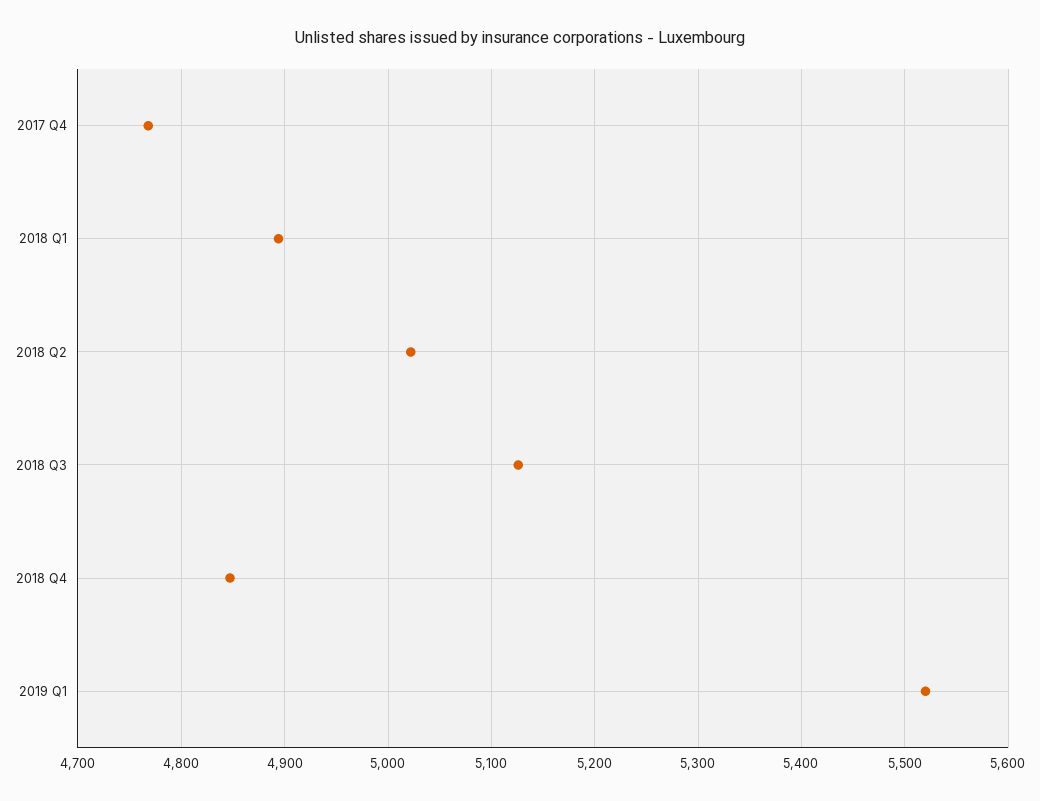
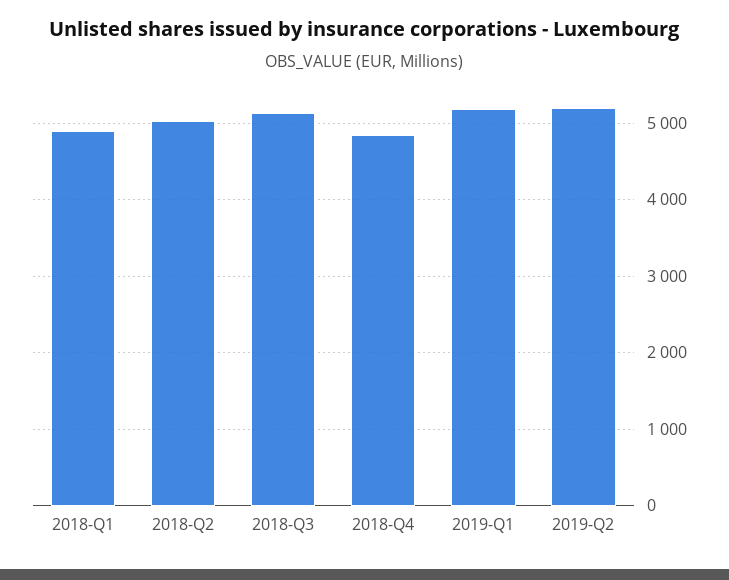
2017 Q4: 4770 -> none
2019 Q1: 5520 -> 5200
2019-Q2: none -> 5200

